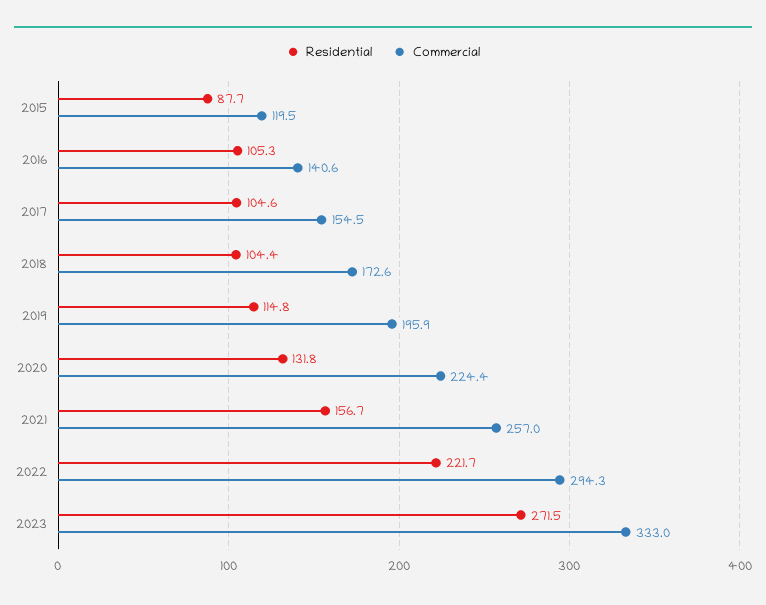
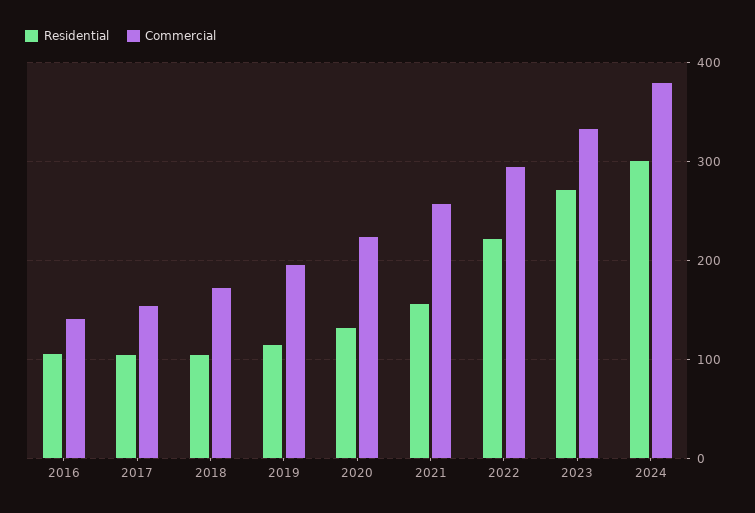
Residential, 2015: 87.7 -> none
Commercial, 2015: 119.5 -> none
Residential, 2024: none -> 300
Commercial, 2024: none -> 380

